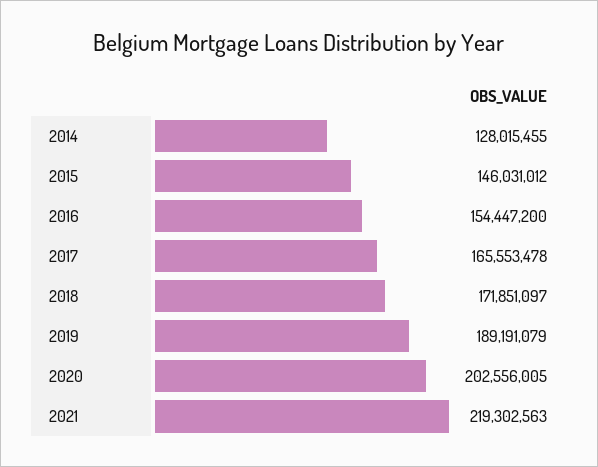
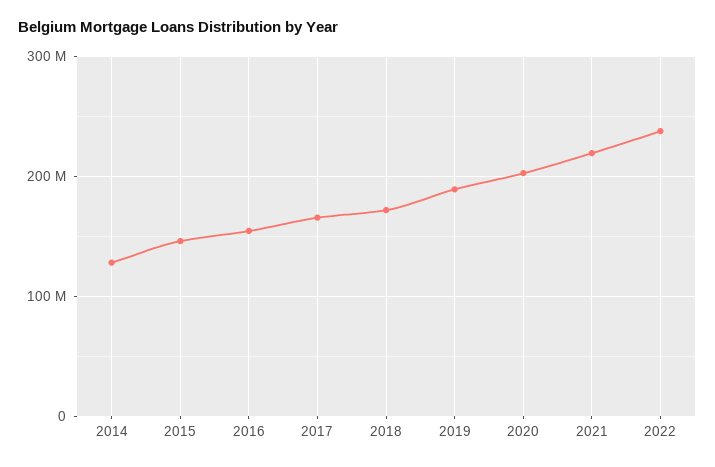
2022: none -> 240000000

